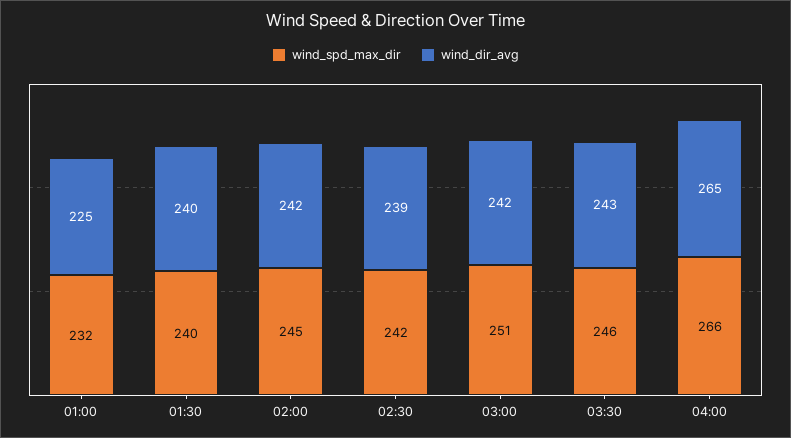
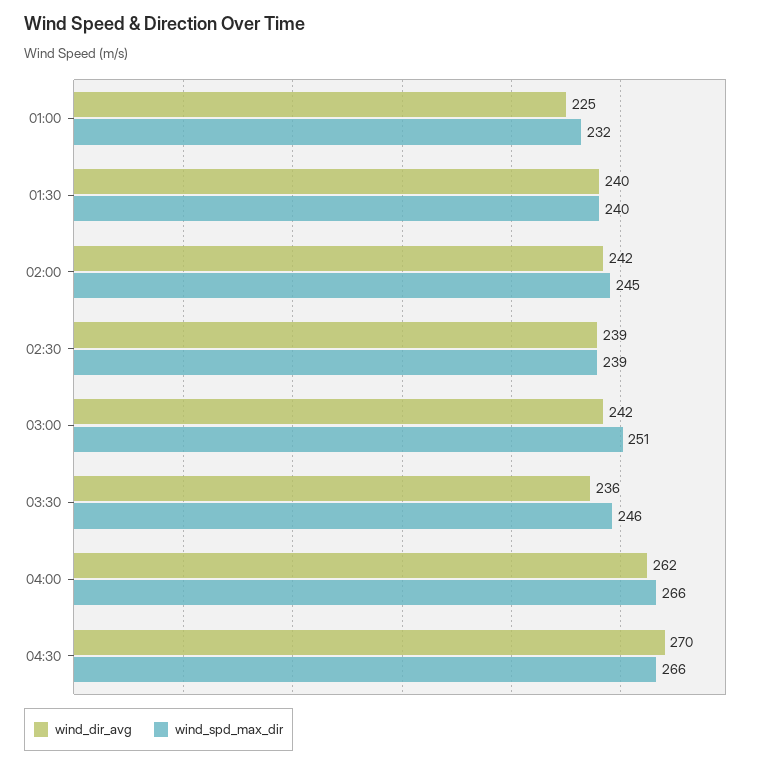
wind_spd_max_dir, 02:30: 242 -> 239
wind_dir_avg, 03:30: 243 -> 236
wind_dir_avg, 04:00: 265 -> 262
wind_dir_avg, 04:30: none -> 270
wind_spd_max_dir, 04:30: none -> 266

